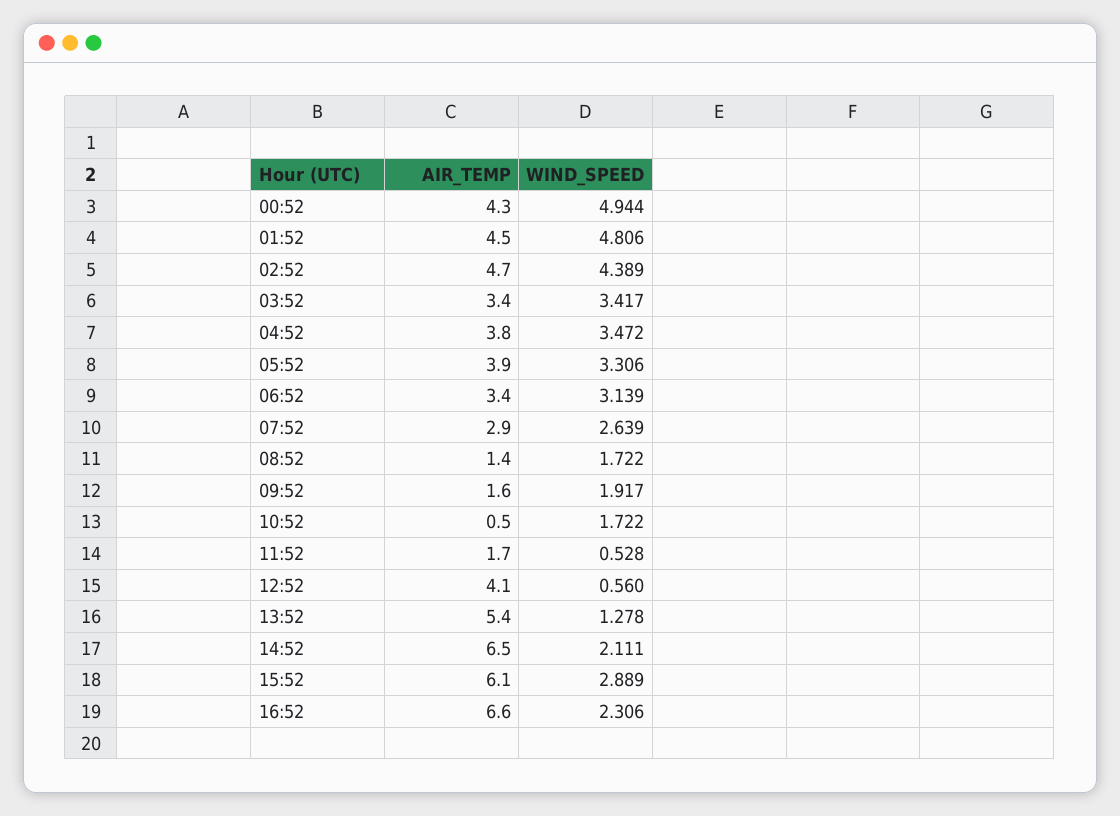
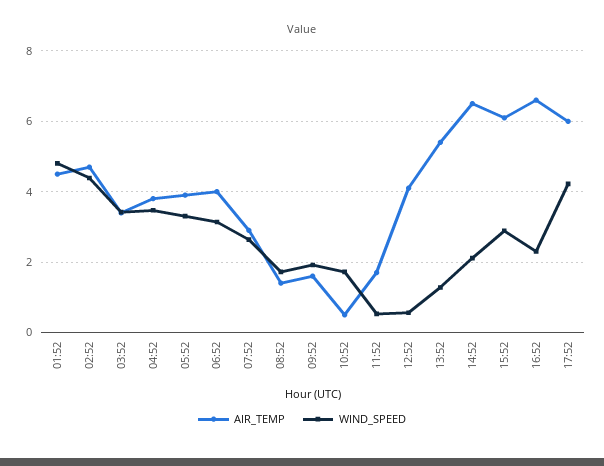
AIR_TEMP, 00:52: 4.3 -> none
WIND_SPEED, 00:52: 4.944 -> none
AIR_TEMP, 06:52: 3.4 -> 4
AIR_TEMP, 17:52: none -> 6
WIND_SPEED, 17:52: none -> 4.2

